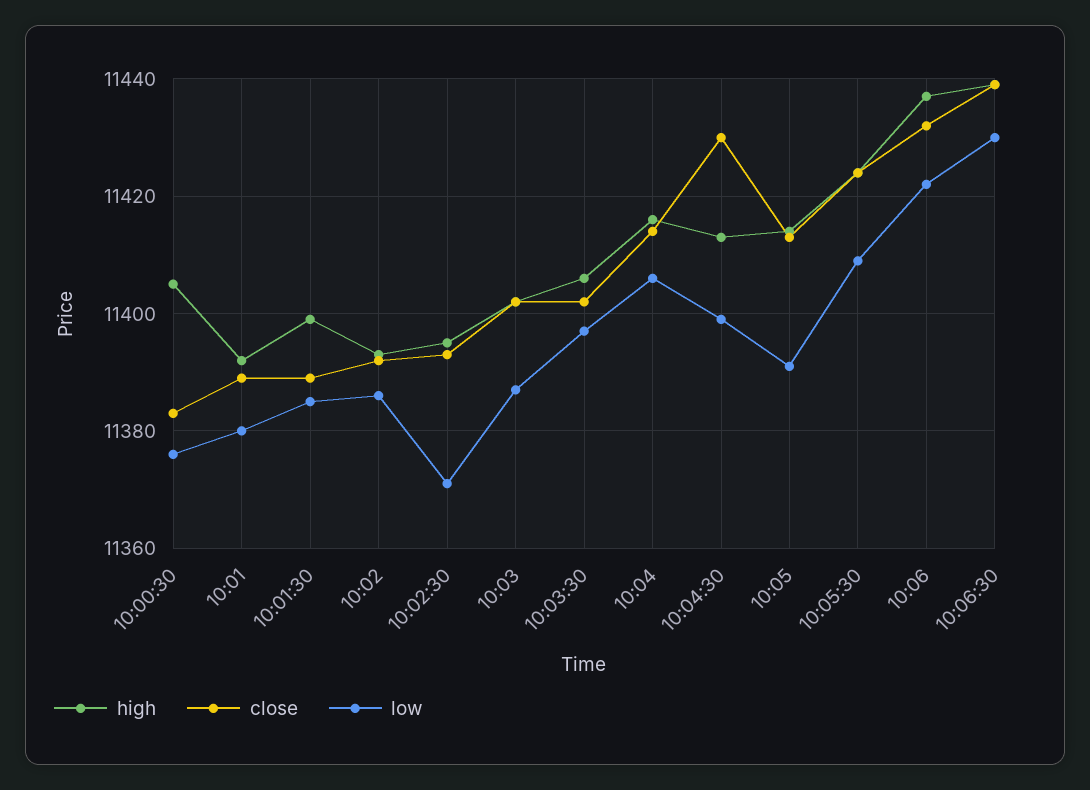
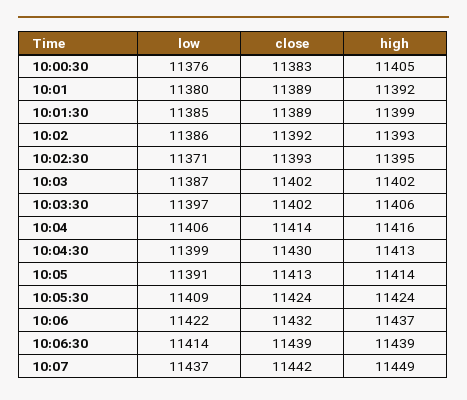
low, 10:06:30: 11430 -> 11414
low, 10:07: none -> 11437
close, 10:07: none -> 11442
high, 10:07: none -> 11449

